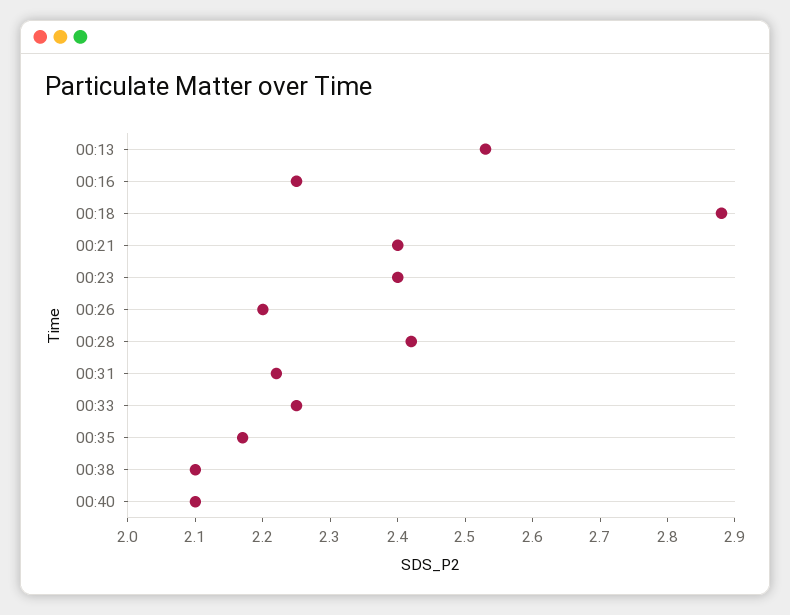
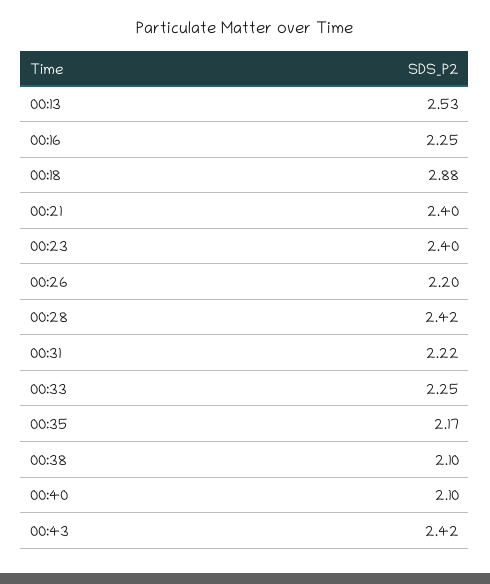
00:43: none -> 2.42

